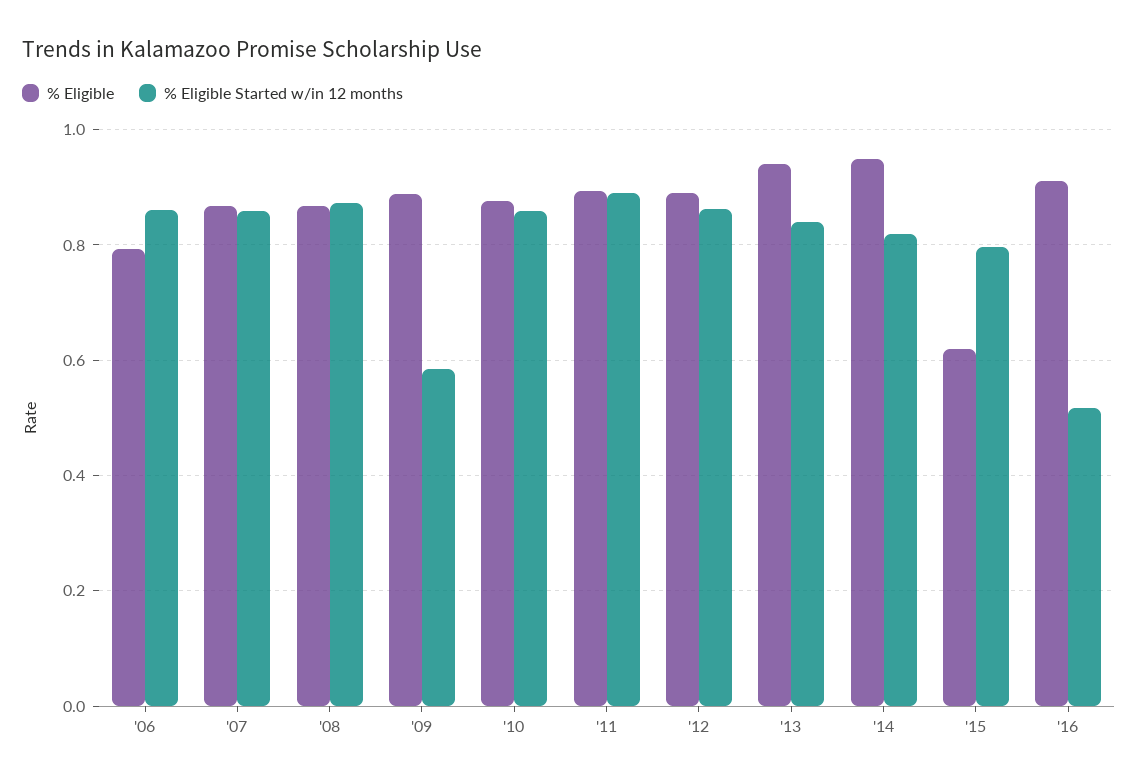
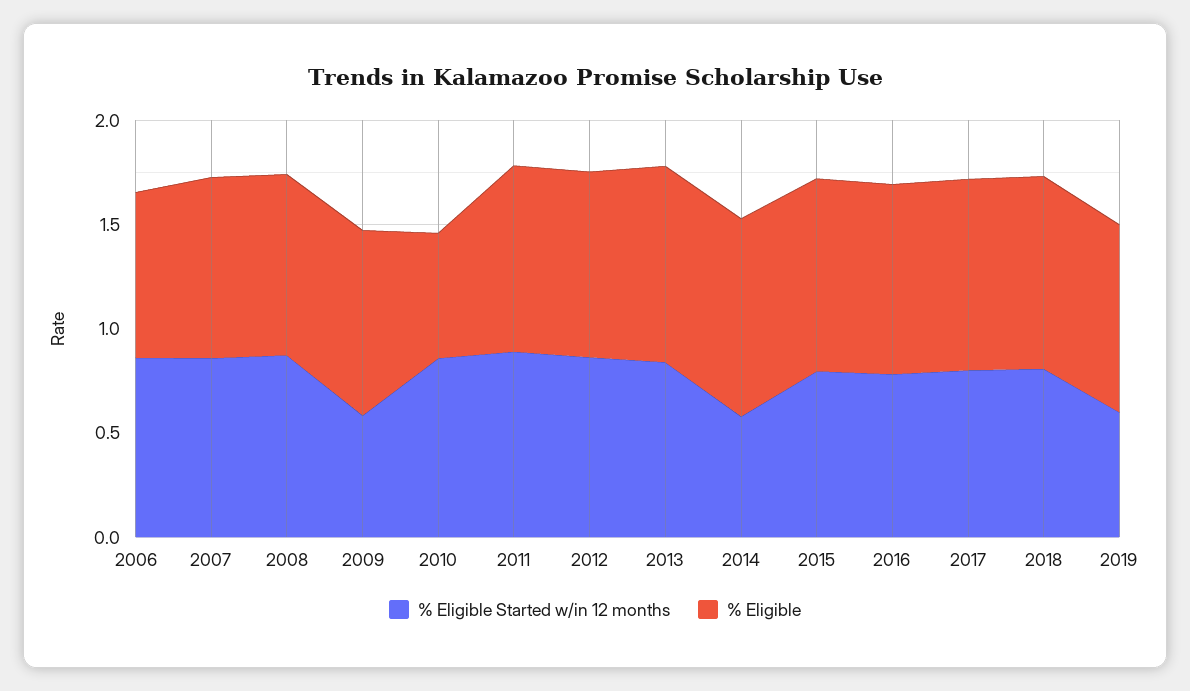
% Eligible, '10: 0.88 -> 0.6
% Eligible Started w/in 12 months, '14: 0.82 -> 0.6
% Eligible, '15: 0.62 -> 0.9
% Eligible Started w/in 12 months, '16: 0.52 -> 0.8
% Eligible Started w/in 12 months, 2017: none -> 0.8
% Eligible, 2017: none -> 0.9
% Eligible Started w/in 12 months, 2018: none -> 0.8
% Eligible, 2018: none -> 0.9
% Eligible Started w/in 12 months, 2019: none -> 0.6
% Eligible, 2019: none -> 0.9

